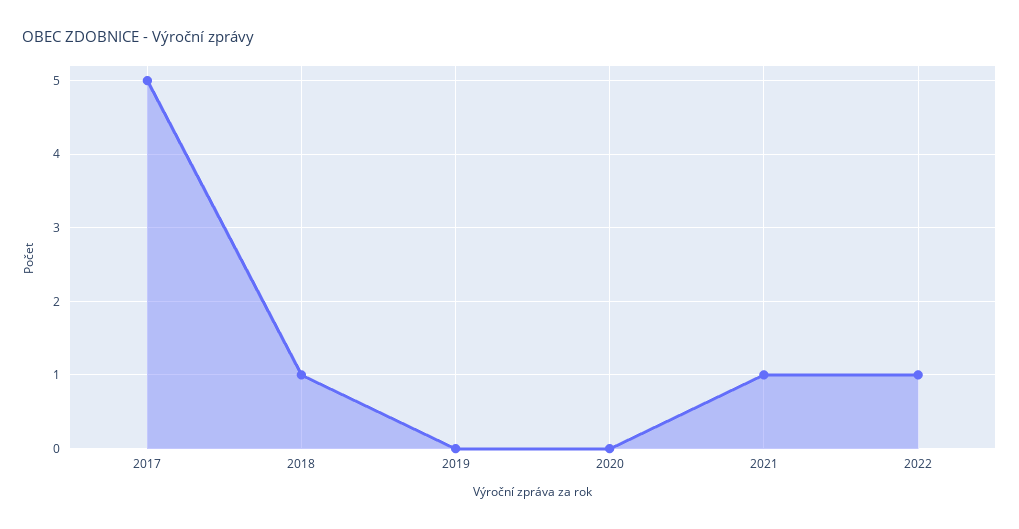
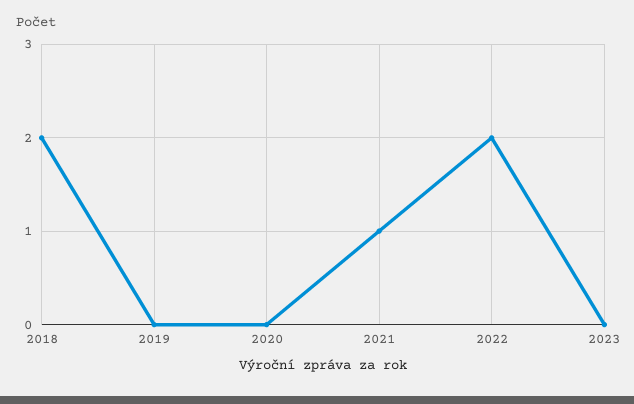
2017: 5 -> none
2018: 1 -> 2
2022: 1 -> 2
2023: none -> 0

